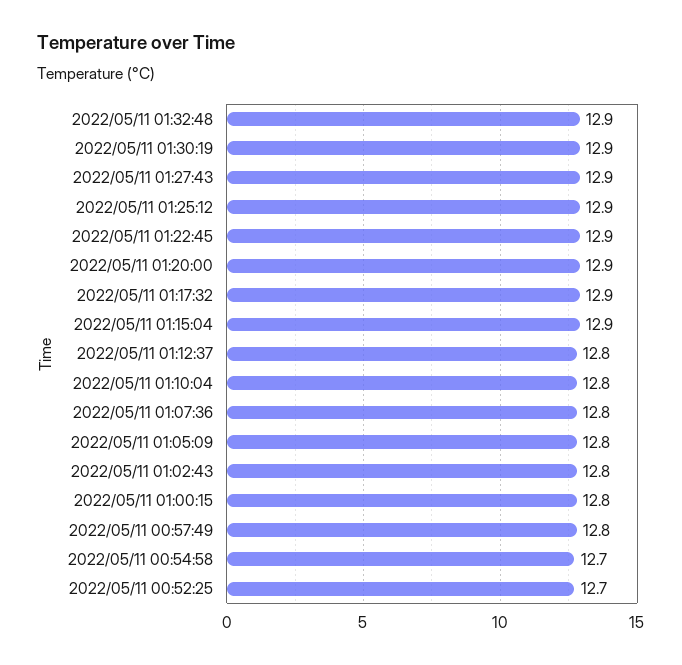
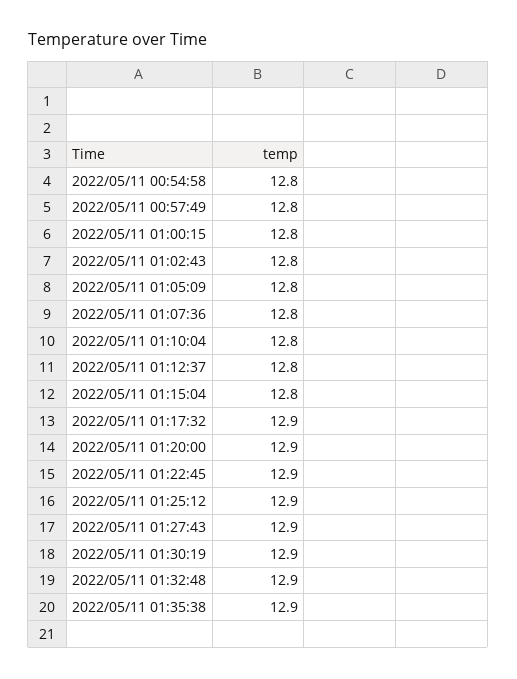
2022/05/11 01:15:04: 12.9 -> 12.8
2022/05/11 00:54:58: 12.7 -> 12.8
2022/05/11 00:52:25: 12.7 -> none
2022/05/11 01:35:38: none -> 12.9

